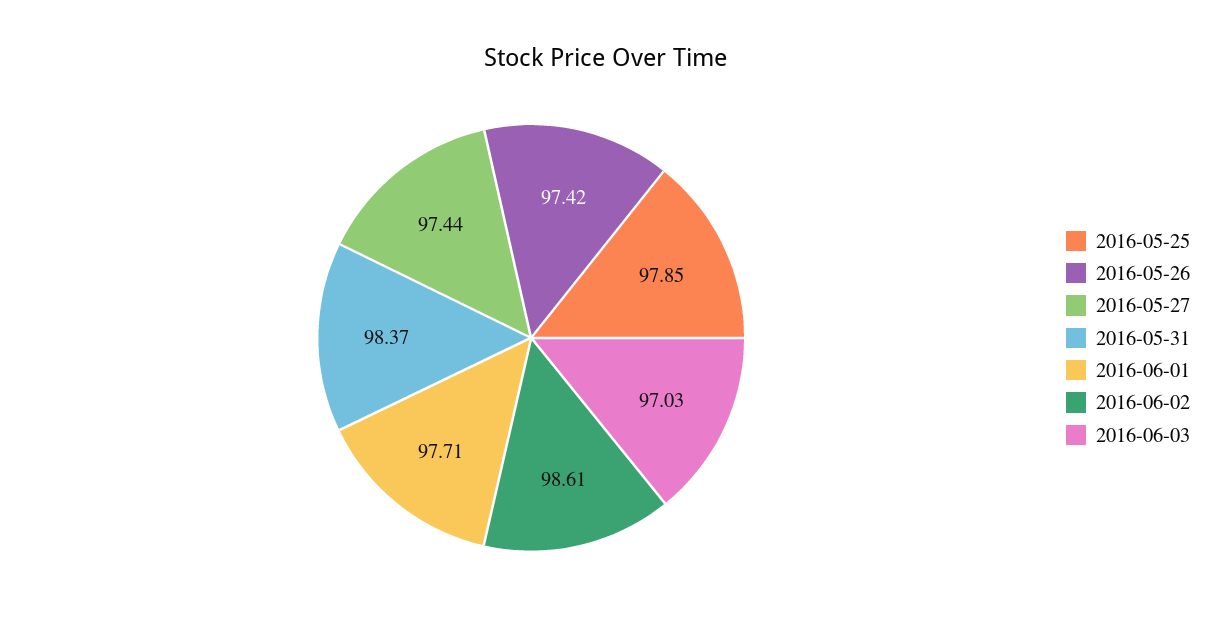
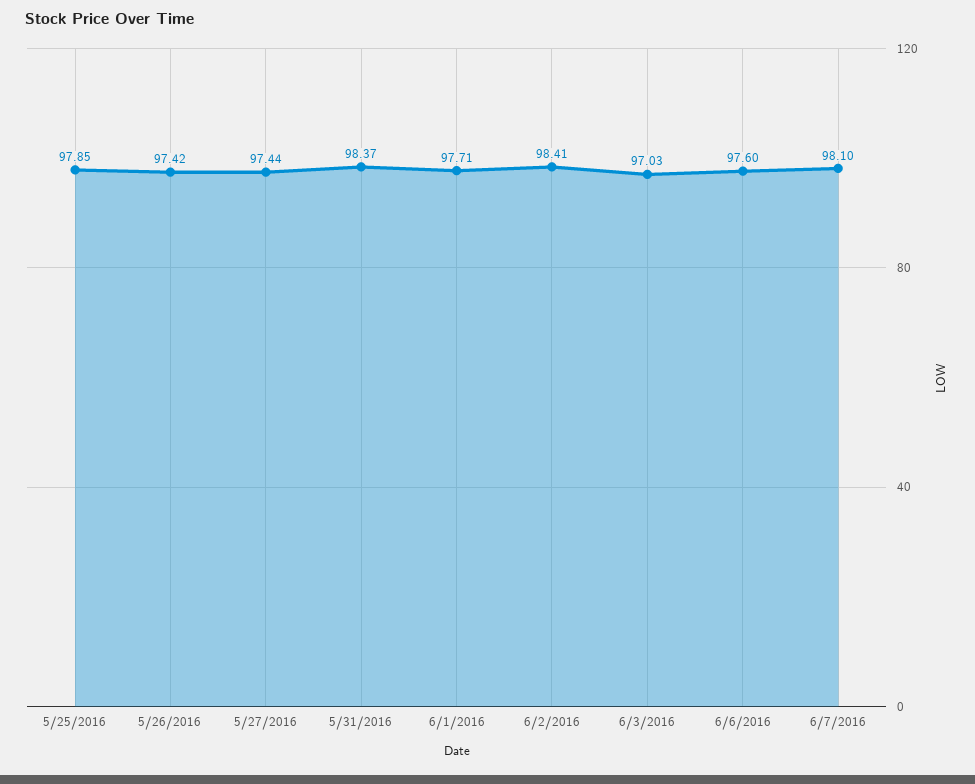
2016-06-02: 98.61 -> 98.41
6/6/2016: none -> 97.6
6/7/2016: none -> 98.1

